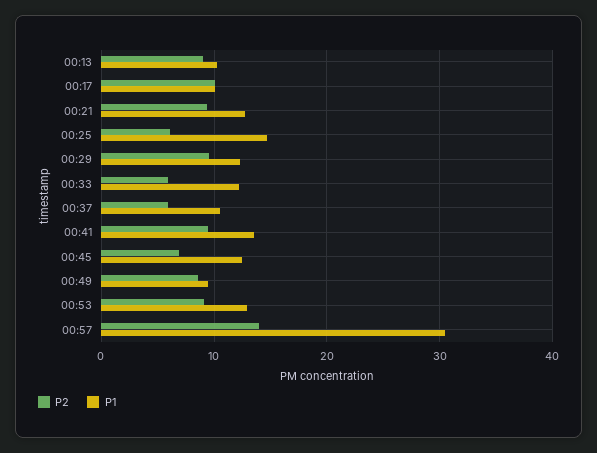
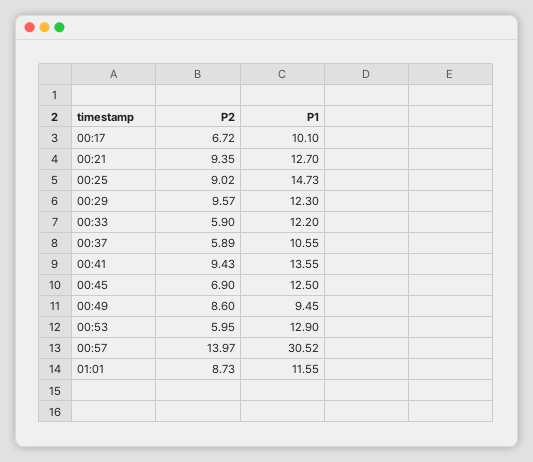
P2, 00:13: 9 -> none
P1, 00:13: 10 -> none
P2, 00:17: 10 -> 6.72
P2, 00:25: 6 -> 9.02
P2, 00:53: 9 -> 5.95
P2, 01:01: none -> 8.73
P1, 01:01: none -> 11.55

